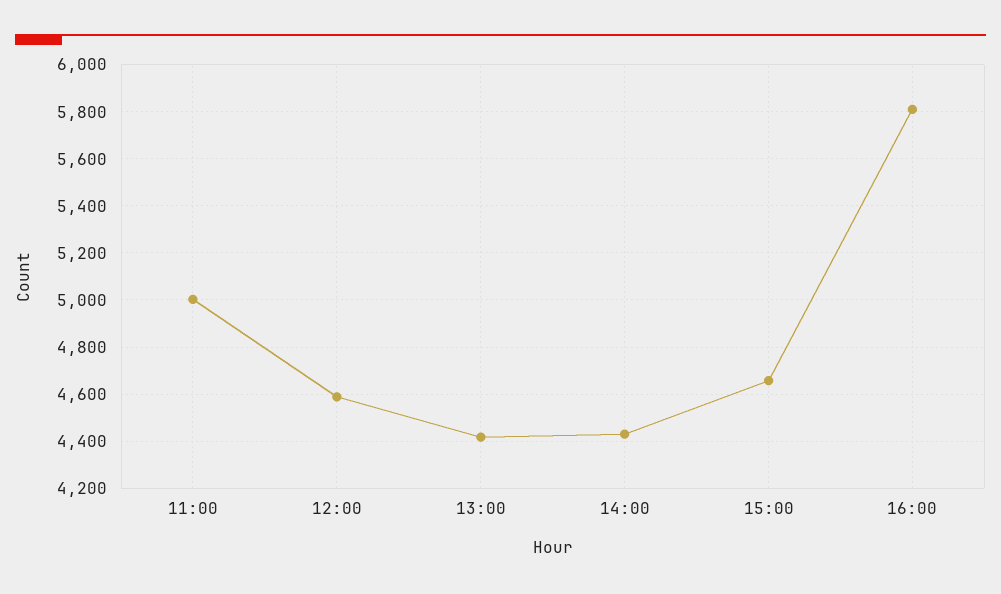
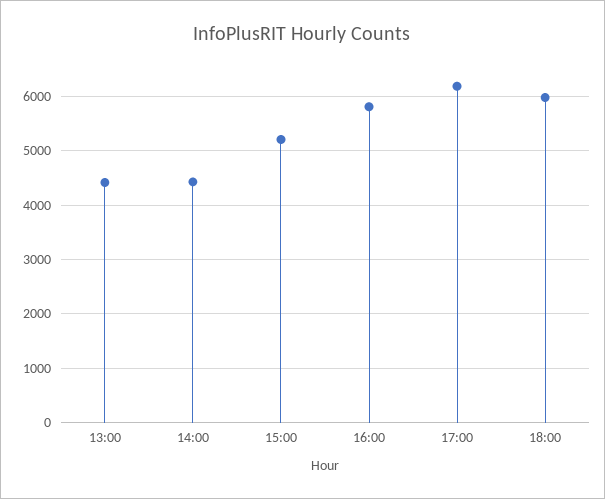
11:00: 5000 -> none
12:00: 4600 -> none
15:00: 4650 -> 5200
17:00: none -> 6200
18:00: none -> 6000

